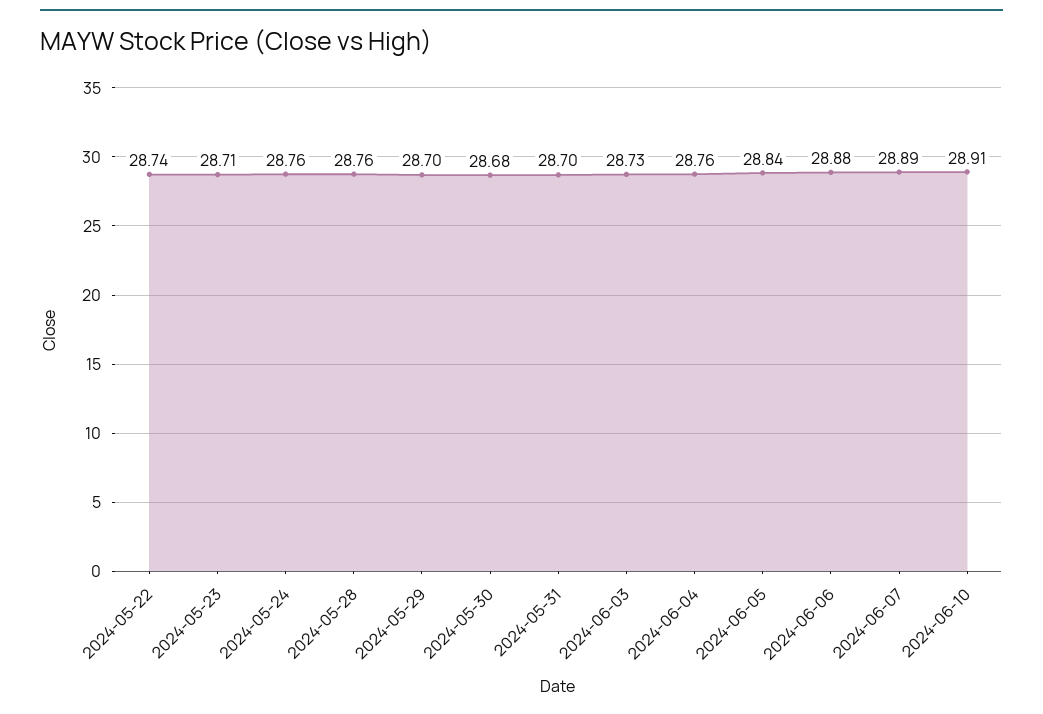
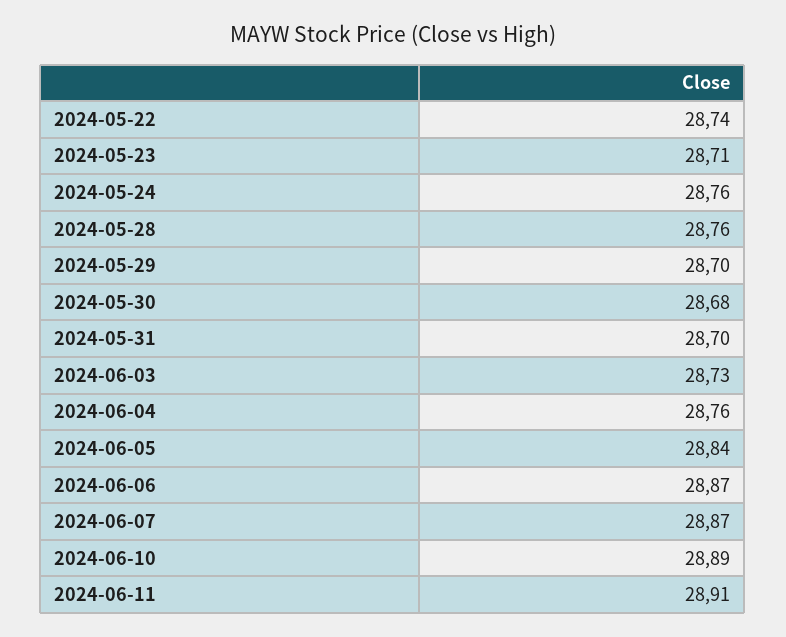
2024-06-06: 28.88 -> 28.87
2024-06-07: 28.89 -> 28.87
2024-06-10: 28.91 -> 28.89
2024-06-11: none -> 28.91

